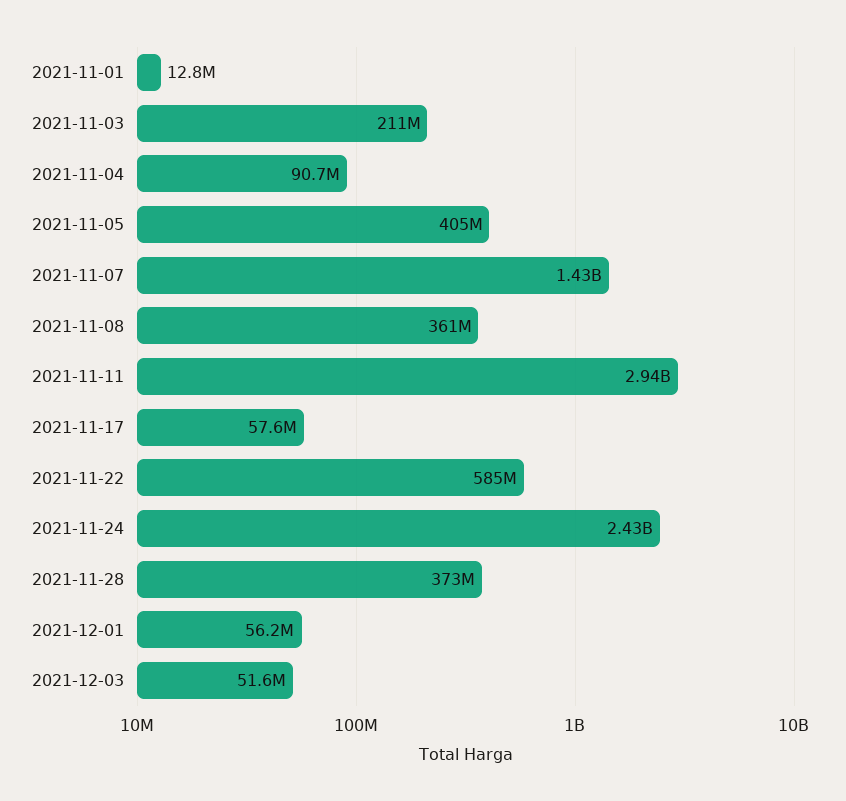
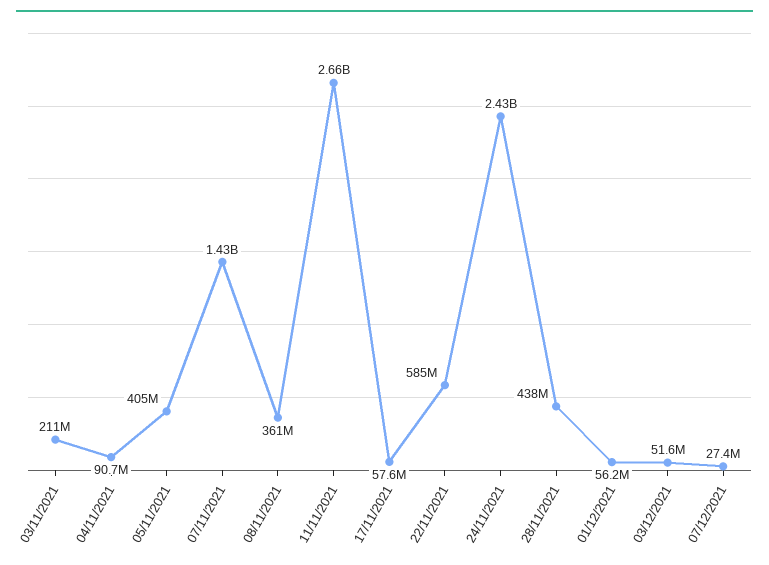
2021-11-01: 12800000 -> none
2021-11-11: 2940000000 -> 2660000000
2021-11-28: 373000000 -> 438000000
07/12/2021: none -> 27400000

